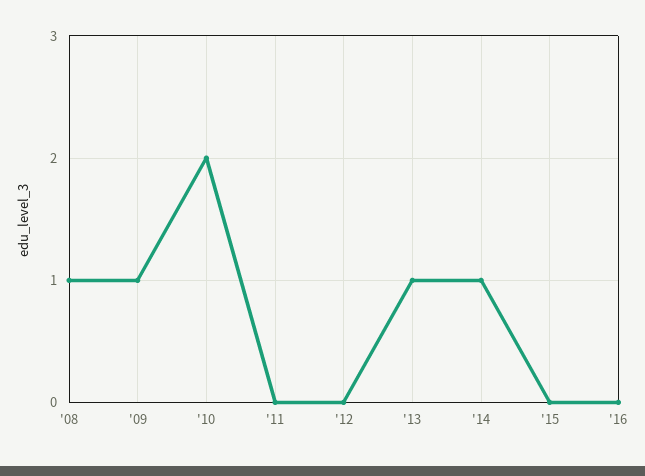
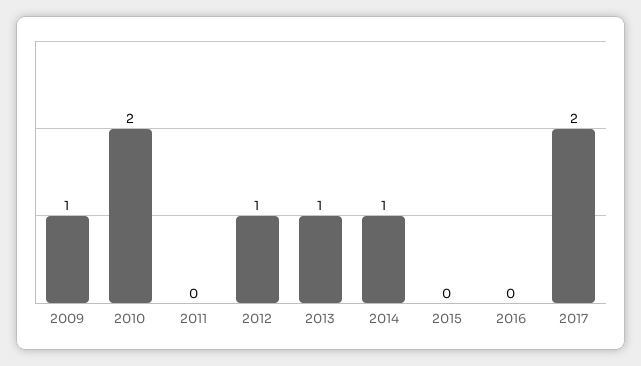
'08: 1 -> none
'12: 0 -> 1
2017: none -> 2

